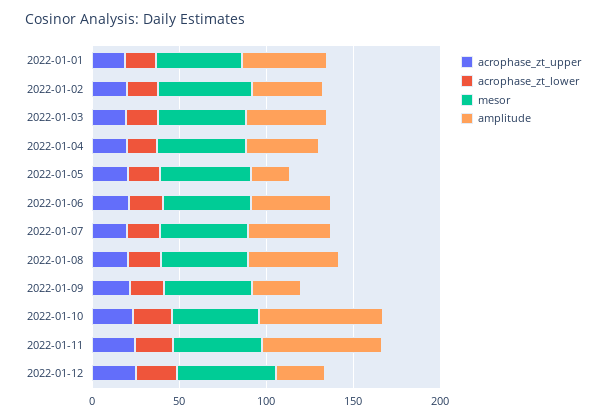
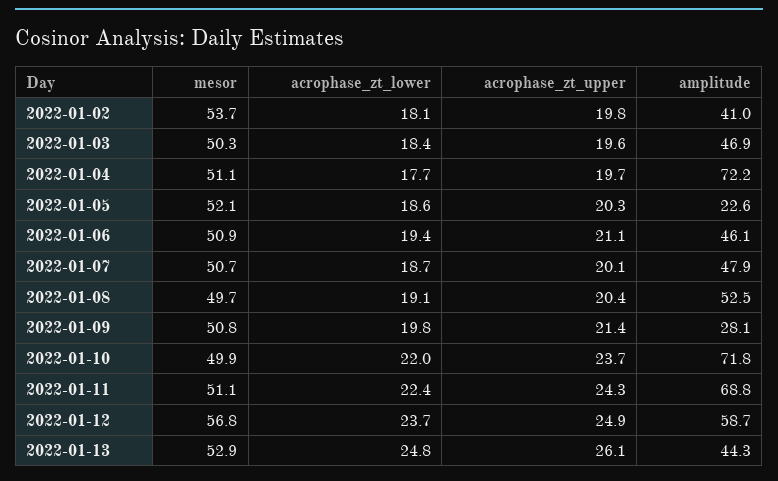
acrophase_zt_upper, 2022-01-01: 20 -> none
acrophase_zt_lower, 2022-01-01: 20 -> none
mesor, 2022-01-01: 50 -> none
amplitude, 2022-01-01: 50 -> none
amplitude, 2022-01-04: 40 -> 72.2
amplitude, 2022-01-12: 30 -> 58.7
mesor, 2022-01-13: none -> 52.9
acrophase_zt_lower, 2022-01-13: none -> 24.8
acrophase_zt_upper, 2022-01-13: none -> 26.1
amplitude, 2022-01-13: none -> 44.3

